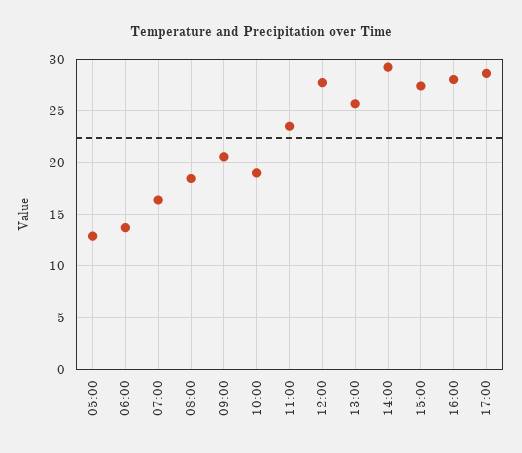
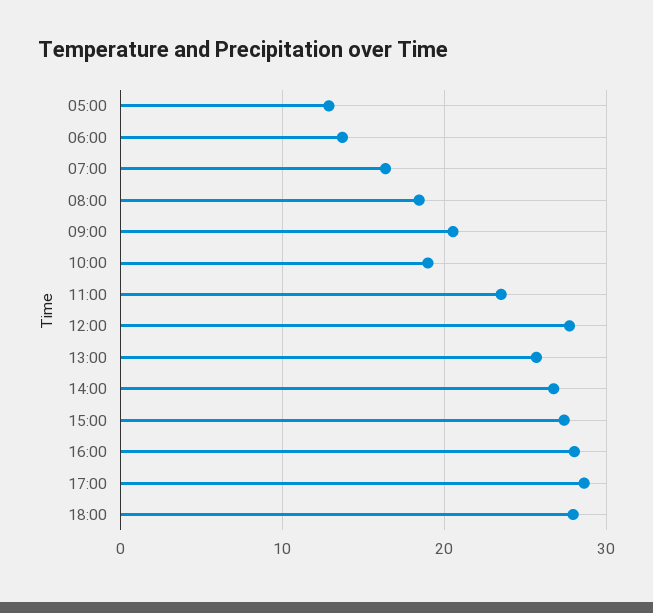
14:00: 29 -> 27
18:00: none -> 28

